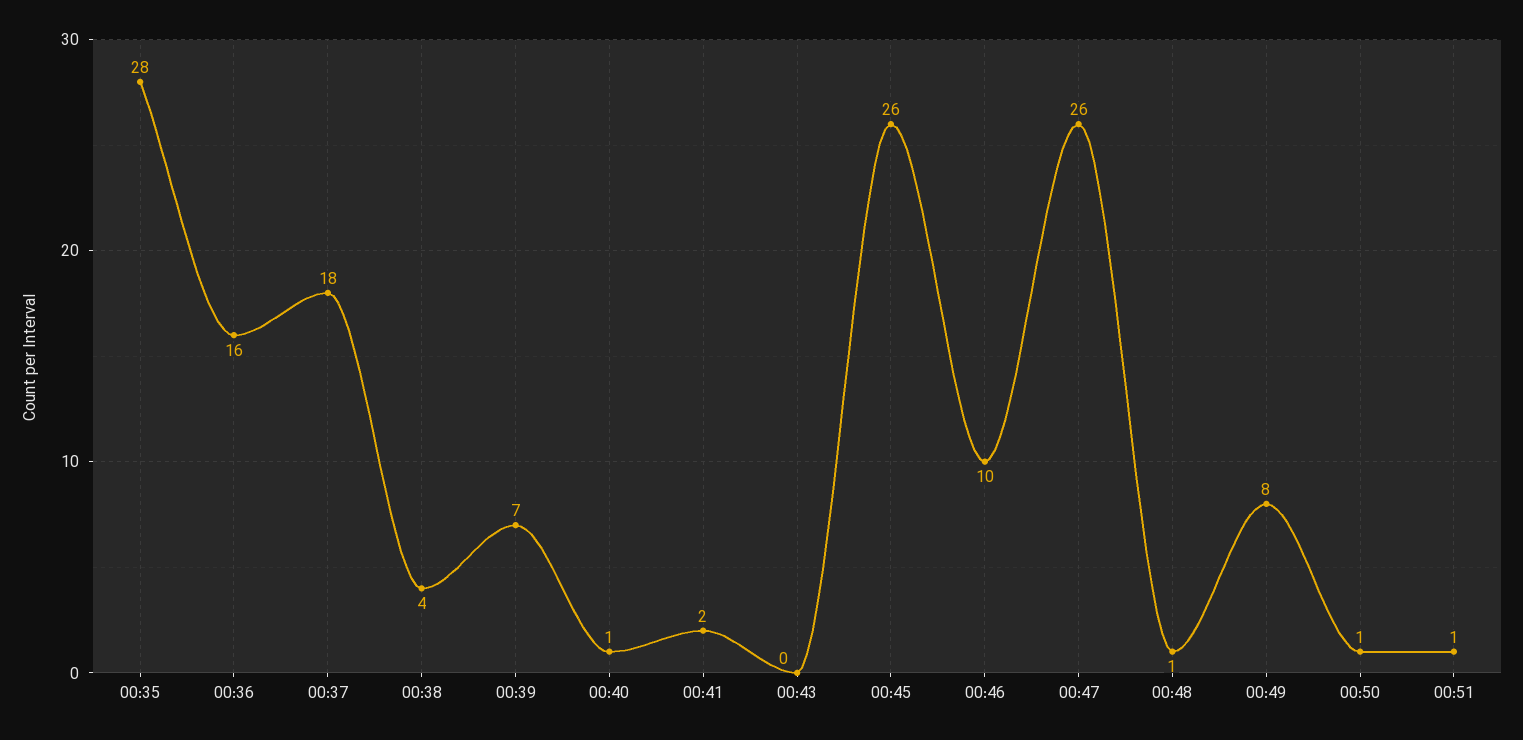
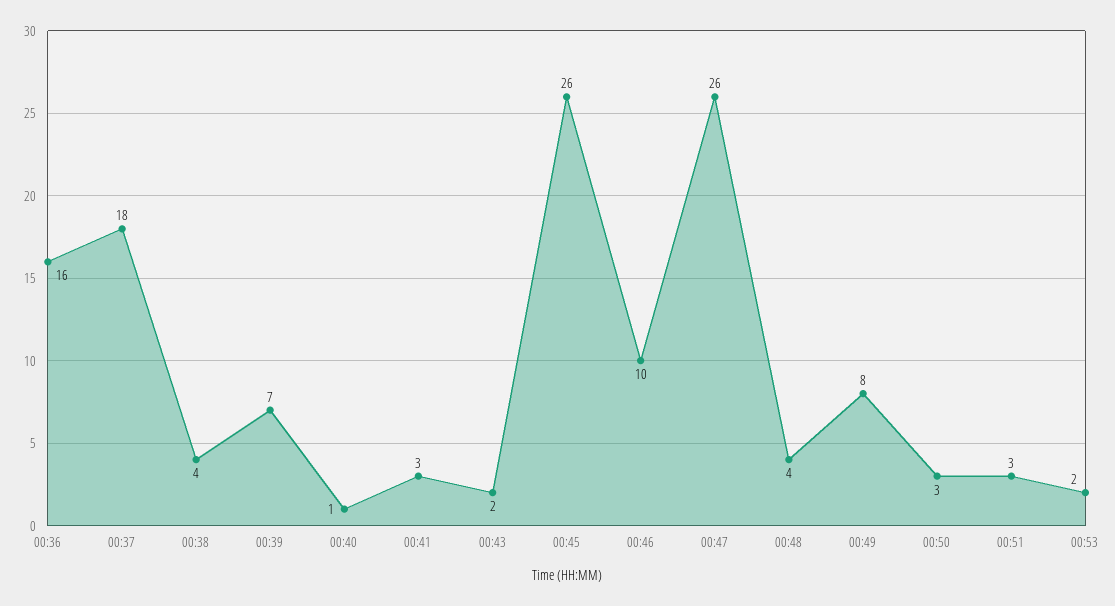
00:35: 28 -> none
00:41: 2 -> 3
00:43: 0 -> 2
00:48: 1 -> 4
00:50: 1 -> 3
00:51: 1 -> 3
00:53: none -> 2

